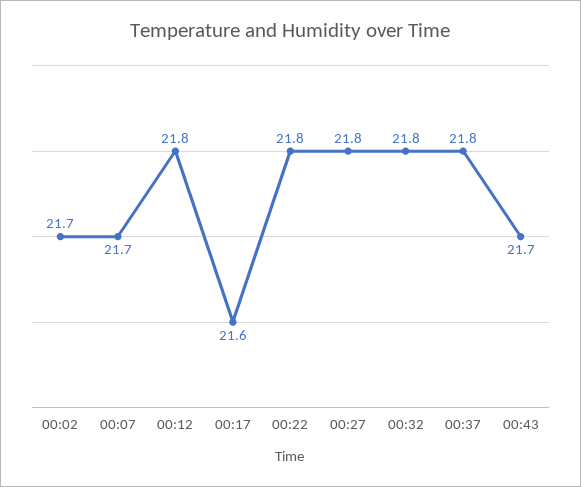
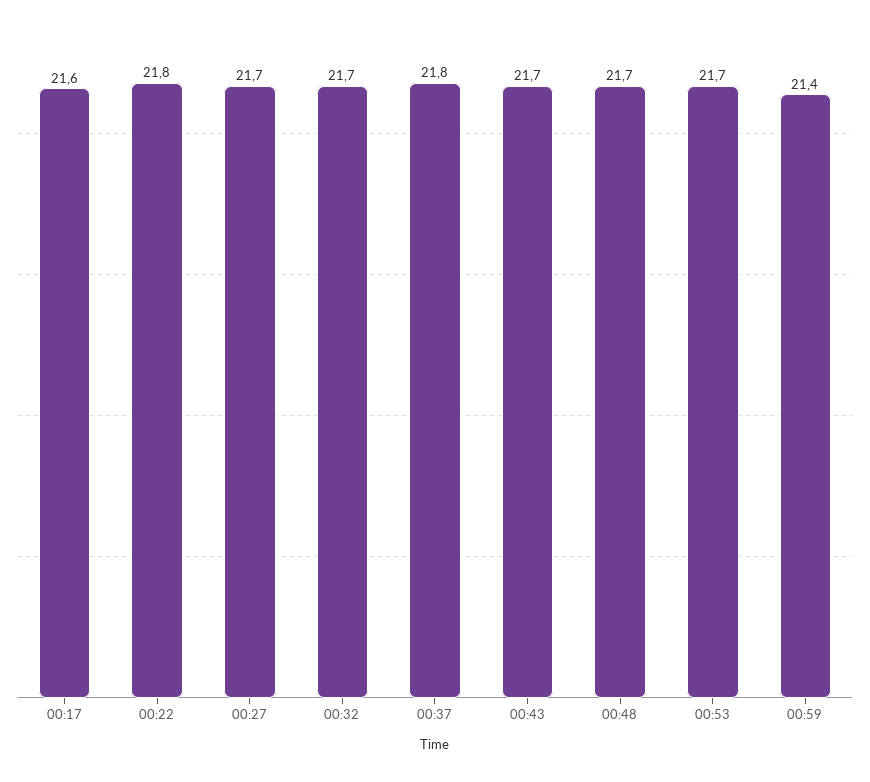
00:02: 21.7 -> none
00:07: 21.7 -> none
00:12: 21.8 -> none
00:27: 21.8 -> 21.7
00:32: 21.8 -> 21.7
00:48: none -> 21.7
00:53: none -> 21.7
00:59: none -> 21.4

